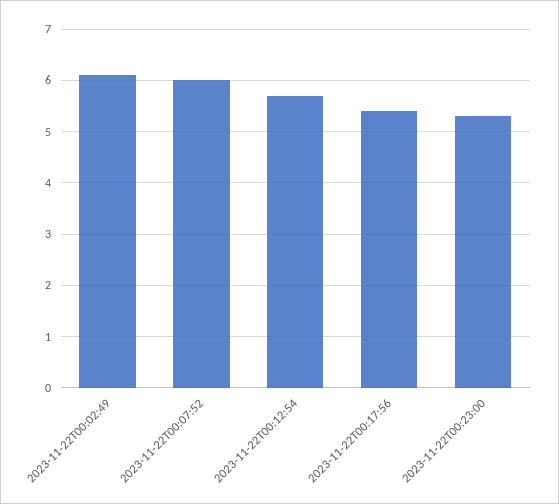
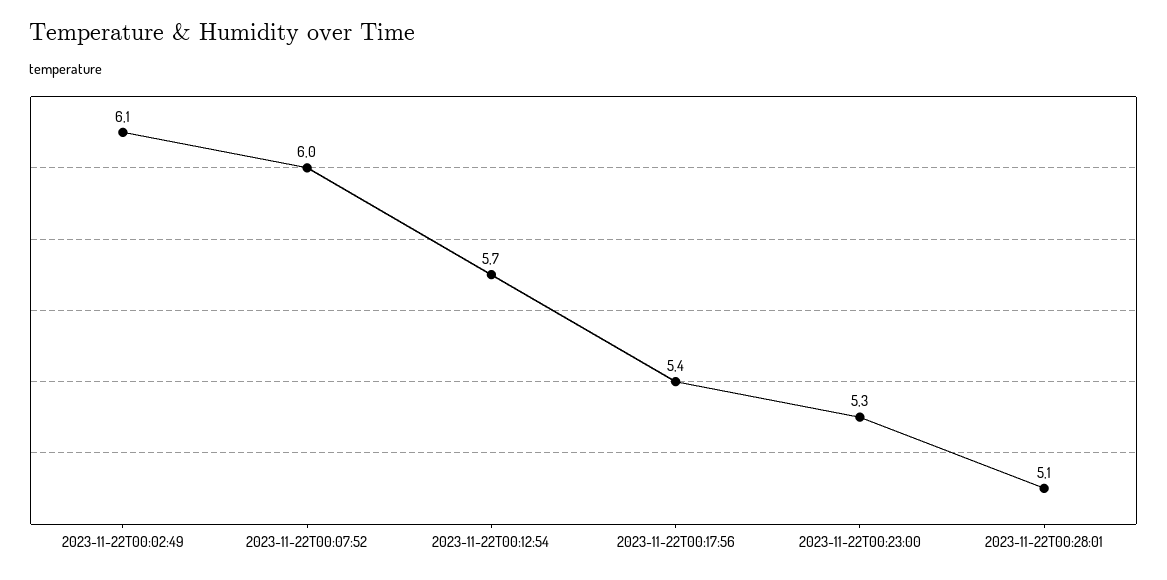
2023-11-22T00:28:01: none -> 5.1

